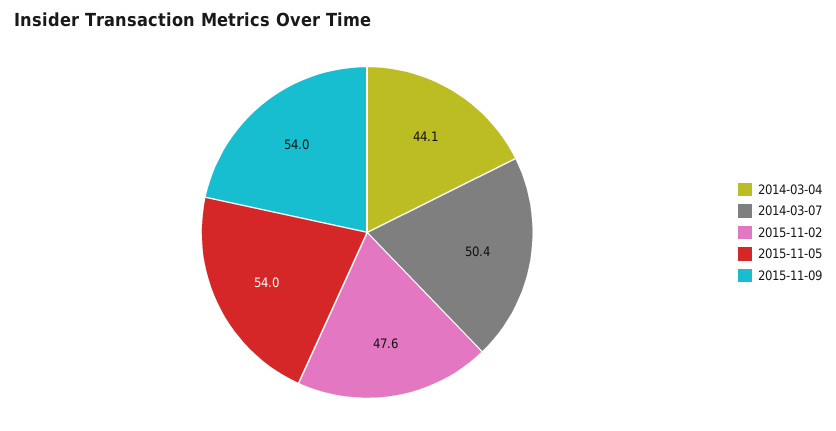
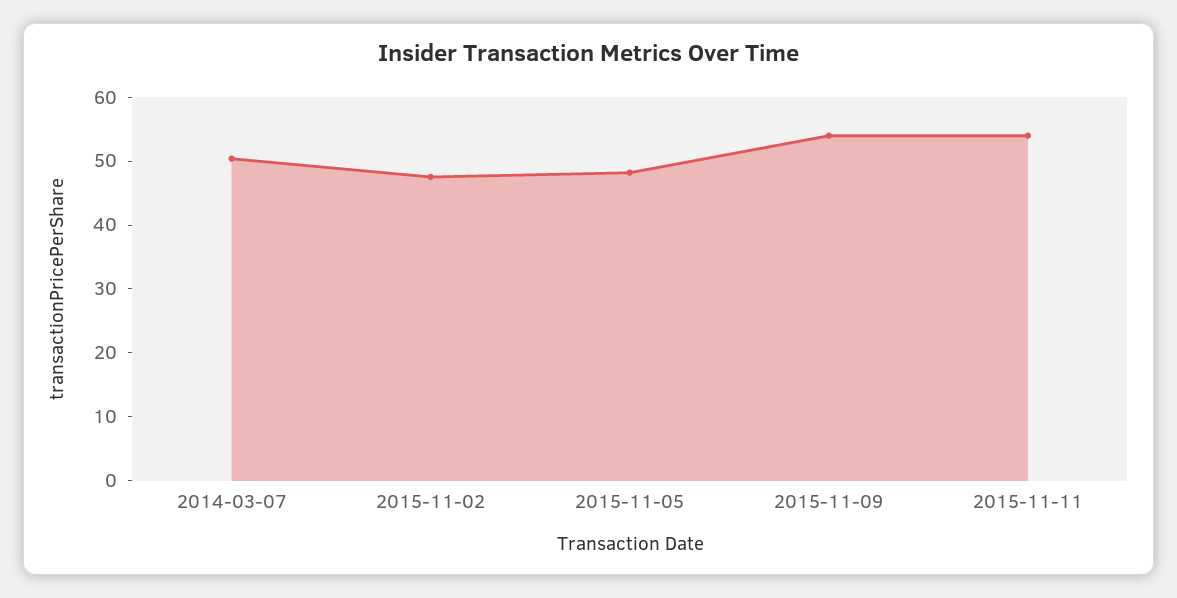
2014-03-04: 44.1 -> none
2015-11-05: 54 -> 48
2015-11-11: none -> 54

